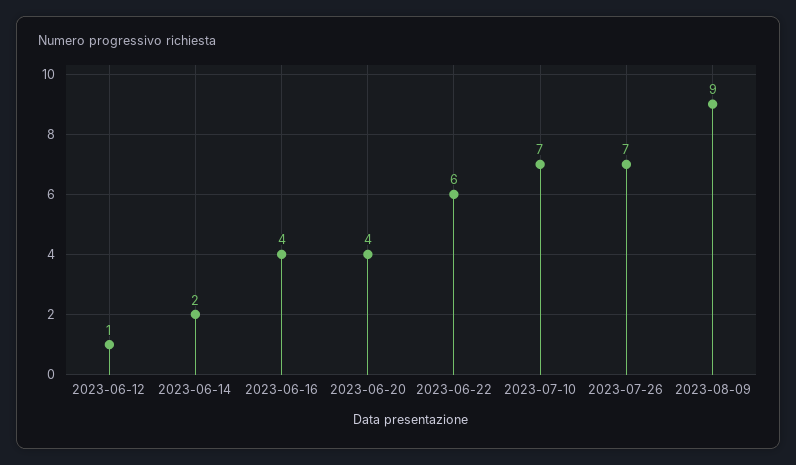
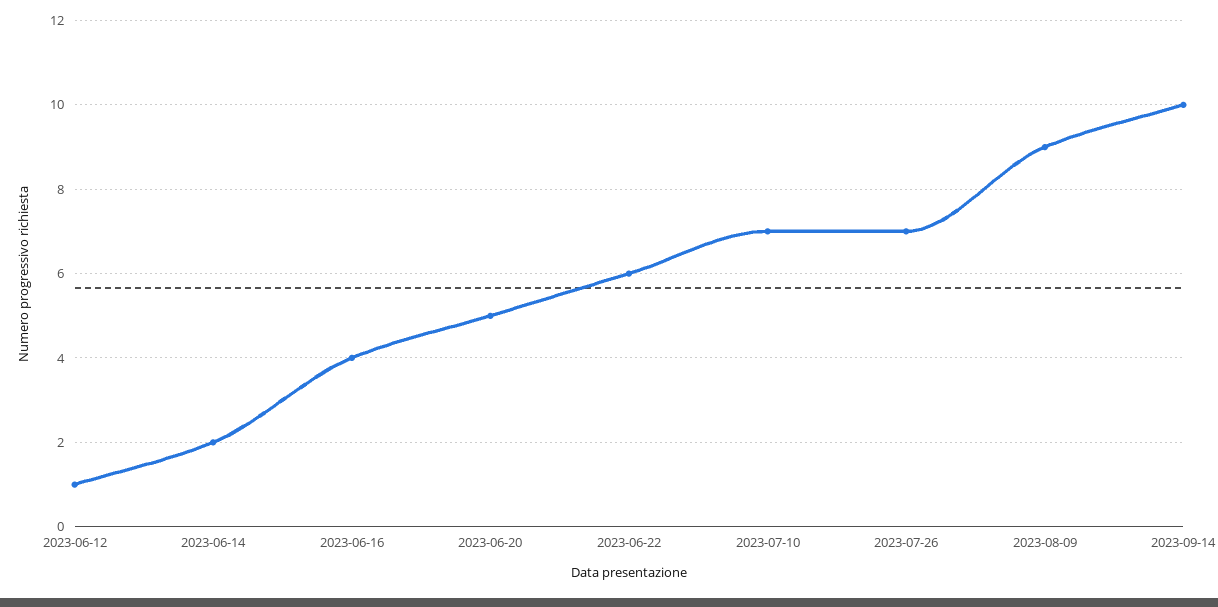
2023-06-20: 4 -> 5
2023-09-14: none -> 10

